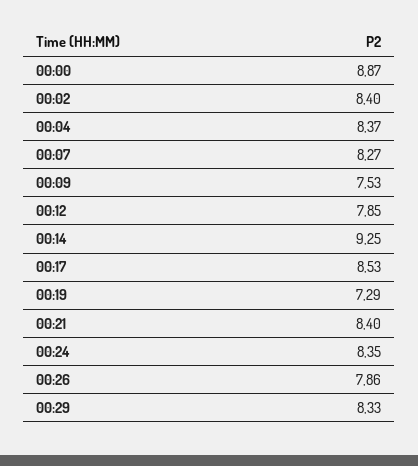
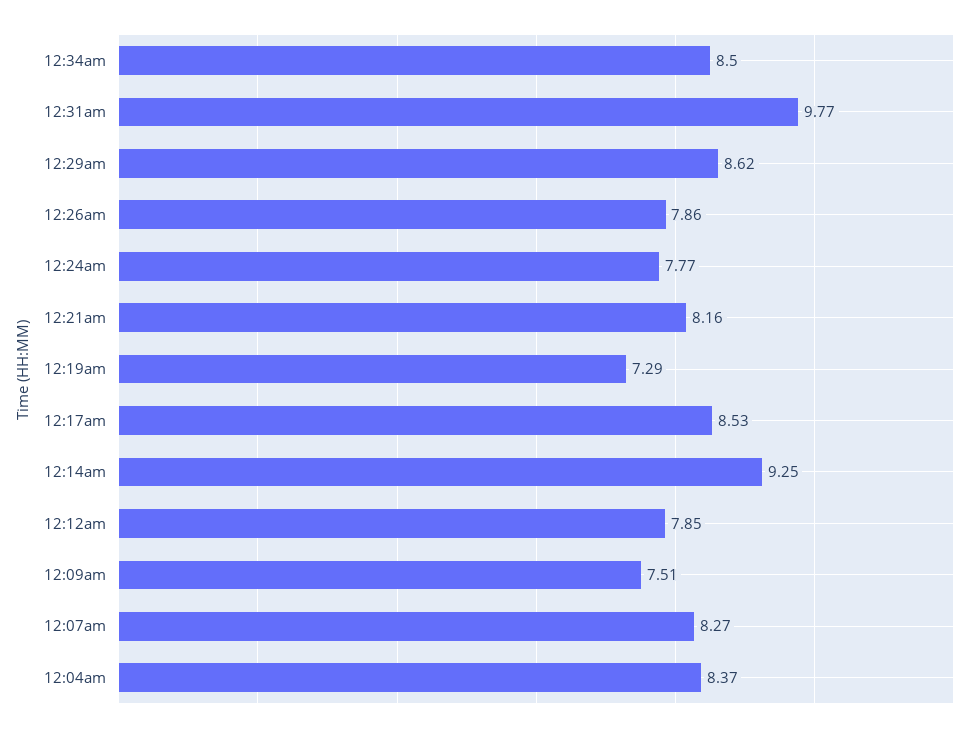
00:00: 8.87 -> none
00:02: 8.4 -> none
00:09: 7.53 -> 7.51
00:21: 8.4 -> 8.16
00:24: 8.35 -> 7.77
00:29: 8.33 -> 8.62
12:34am: none -> 8.5
12:31am: none -> 9.77

